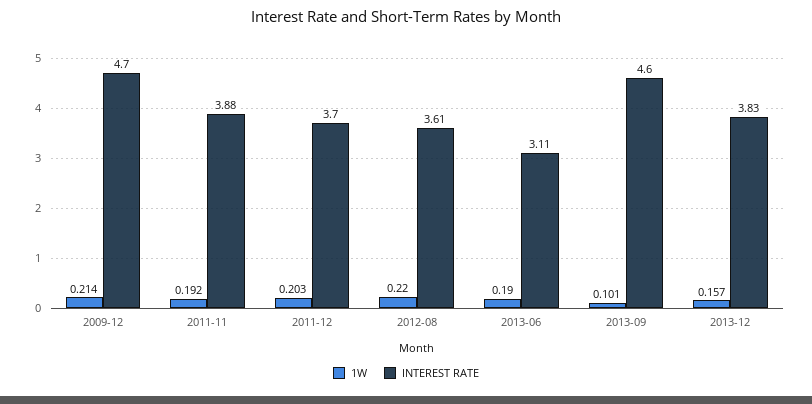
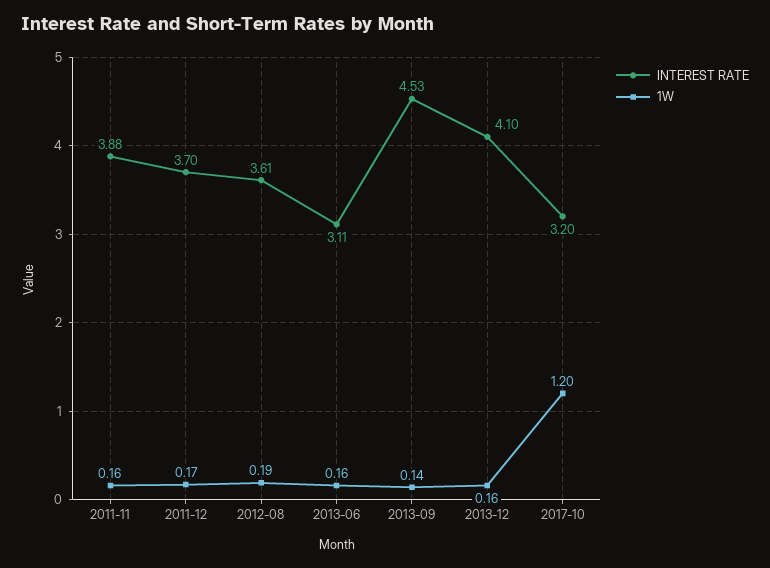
1W, 2009-12: 0.214 -> none
INTEREST RATE, 2009-12: 4.7 -> none
1W, 2011-11: 0.192 -> 0.16
1W, 2011-12: 0.203 -> 0.17
1W, 2012-08: 0.22 -> 0.19
1W, 2013-06: 0.19 -> 0.16
1W, 2013-09: 0.101 -> 0.14
INTEREST RATE, 2013-09: 4.6 -> 4.53
INTEREST RATE, 2013-12: 3.83 -> 4.1
INTEREST RATE, 2017-10: none -> 3.2
1W, 2017-10: none -> 1.2

